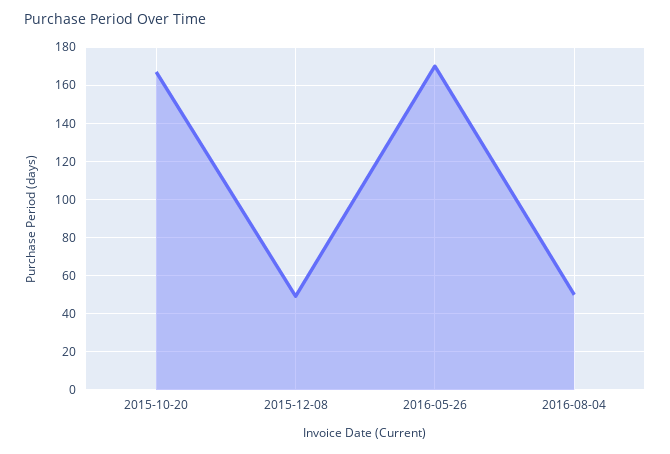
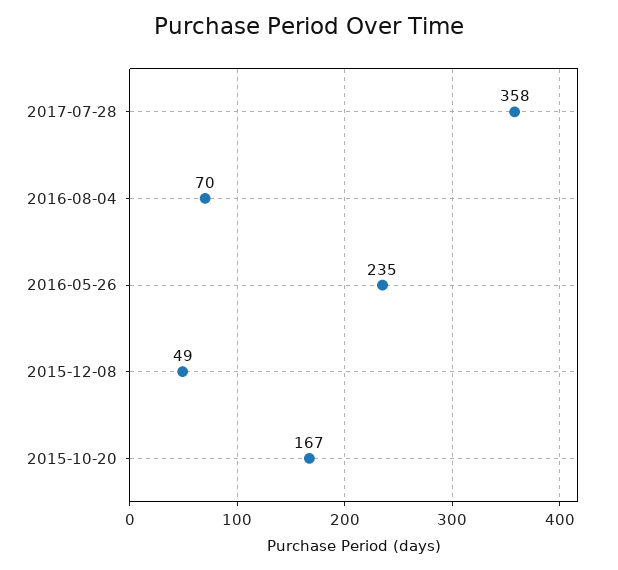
2016-05-26: 170 -> 235
2016-08-04: 50 -> 70
2017-07-28: none -> 358

